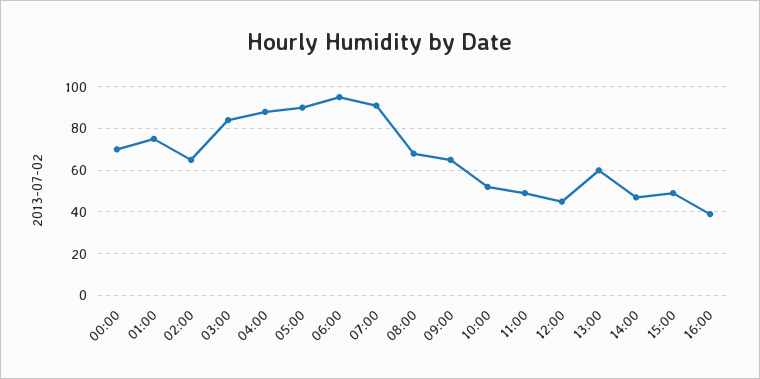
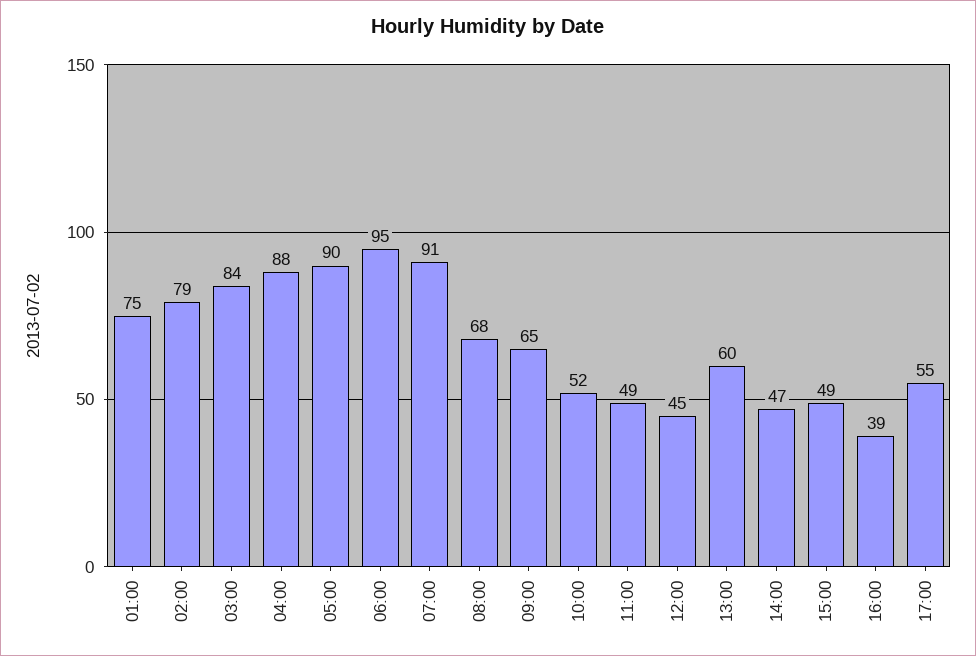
00:00: 70 -> none
02:00: 65 -> 79
17:00: none -> 55

